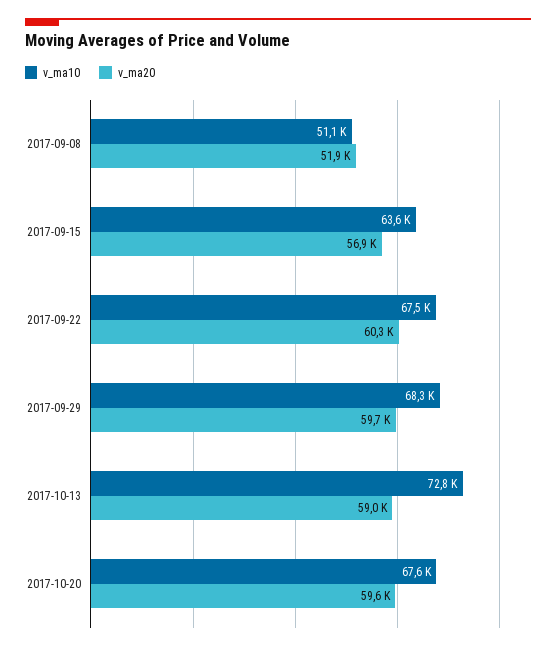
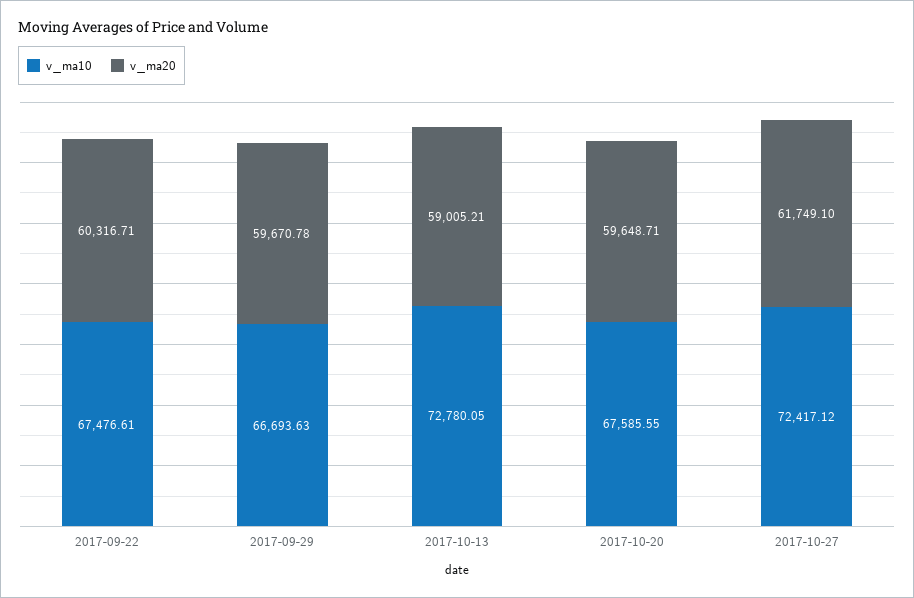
v_ma10, 2017-09-08: 51100 -> none
v_ma20, 2017-09-08: 51900 -> none
v_ma10, 2017-09-15: 63600 -> none
v_ma20, 2017-09-15: 56900 -> none
v_ma10, 2017-09-29: 68300 -> 66693.63
v_ma10, 2017-10-27: none -> 72417.12
v_ma20, 2017-10-27: none -> 61749.1

